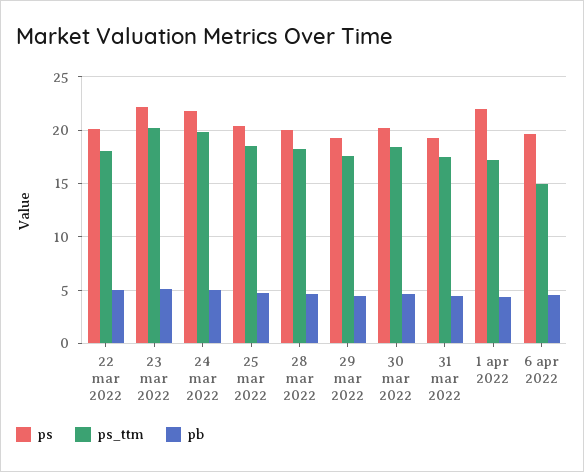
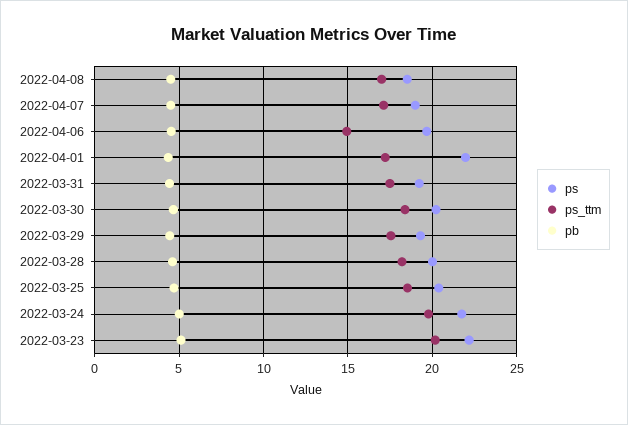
ps, 22 mar 2022: 20 -> none
ps_ttm, 22 mar 2022: 18 -> none
pb, 22 mar 2022: 5 -> none
ps, 2022-04-08: none -> 18.5
ps_ttm, 2022-04-08: none -> 17
pb, 2022-04-08: none -> 4.5
ps, 2022-04-07: none -> 19
ps_ttm, 2022-04-07: none -> 17
pb, 2022-04-07: none -> 4.5

